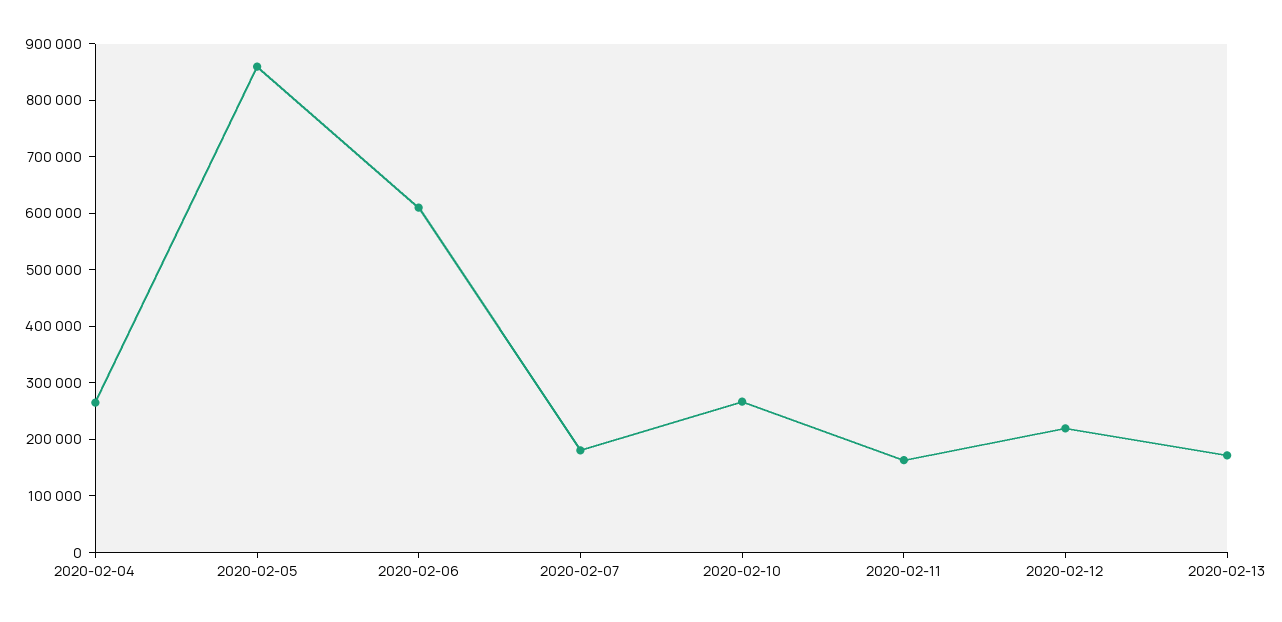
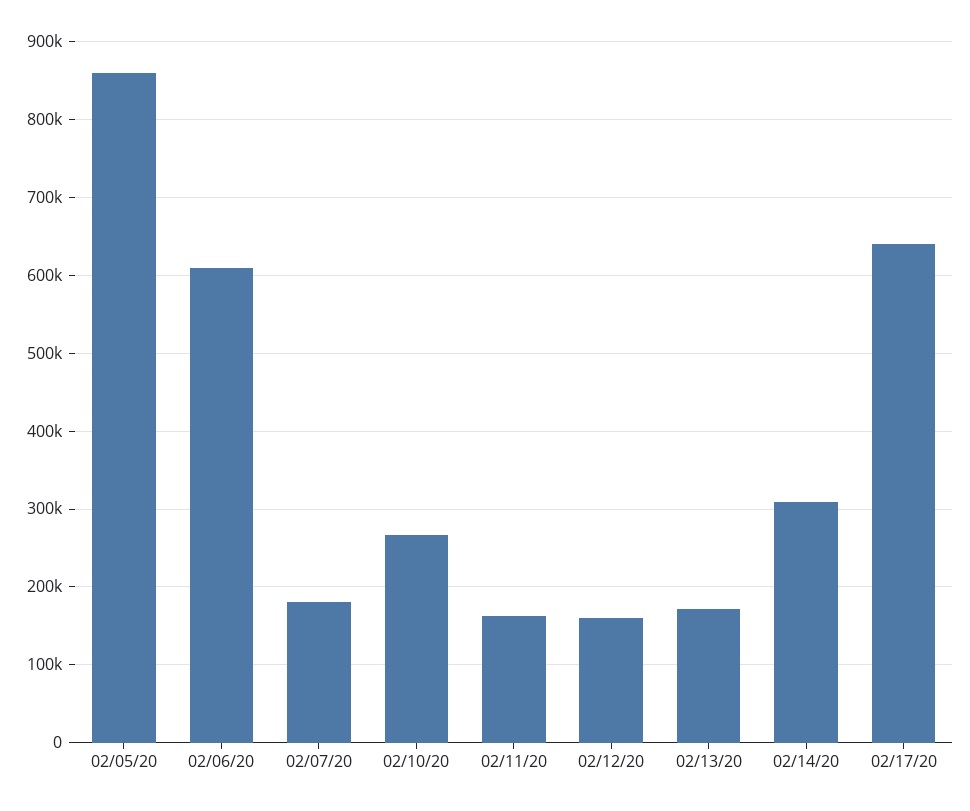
2020-02-04: 260000 -> none
2020-02-12: 220000 -> 160000
02/14/20: none -> 310000
02/17/20: none -> 640000

